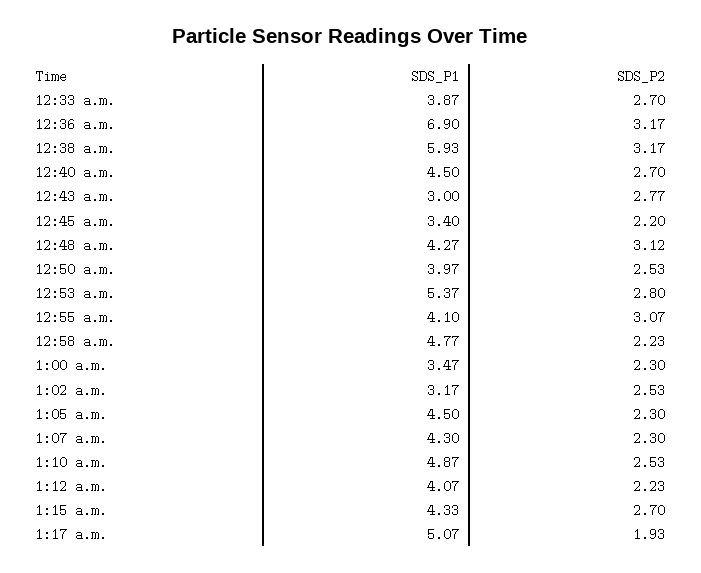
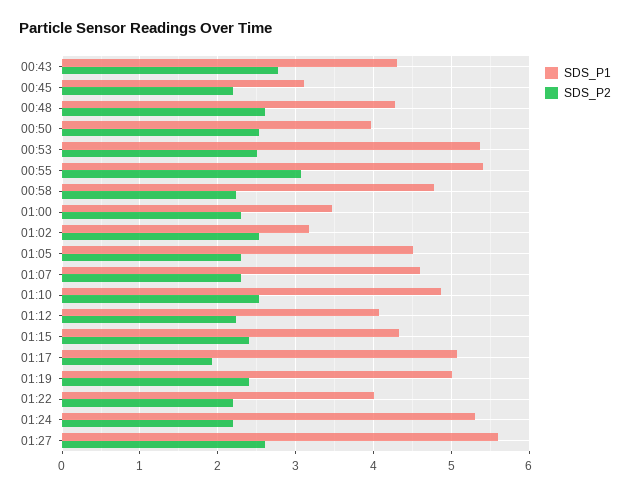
SDS_P1, 12:33 a.m.: 3.87 -> none
SDS_P2, 12:33 a.m.: 2.7 -> none
SDS_P1, 12:36 a.m.: 6.9 -> none
SDS_P2, 12:36 a.m.: 3.17 -> none
SDS_P1, 12:38 a.m.: 5.93 -> none
SDS_P2, 12:38 a.m.: 3.17 -> none
SDS_P1, 12:40 a.m.: 4.5 -> none
SDS_P2, 12:40 a.m.: 2.7 -> none
SDS_P1, 12:43 a.m.: 3 -> 4.3
SDS_P1, 12:45 a.m.: 3.4 -> 3.1
SDS_P2, 12:48 a.m.: 3.12 -> 2.6
SDS_P2, 12:53 a.m.: 2.8 -> 2.5
SDS_P1, 12:55 a.m.: 4.1 -> 5.4
SDS_P1, 1:07 a.m.: 4.3 -> 4.6
SDS_P2, 1:15 a.m.: 2.7 -> 2.4
SDS_P1, 01:19: none -> 5
SDS_P2, 01:19: none -> 2.4
SDS_P1, 01:22: none -> 4
SDS_P2, 01:22: none -> 2.2
SDS_P1, 01:24: none -> 5.3
SDS_P2, 01:24: none -> 2.2
SDS_P1, 01:27: none -> 5.6
SDS_P2, 01:27: none -> 2.6

